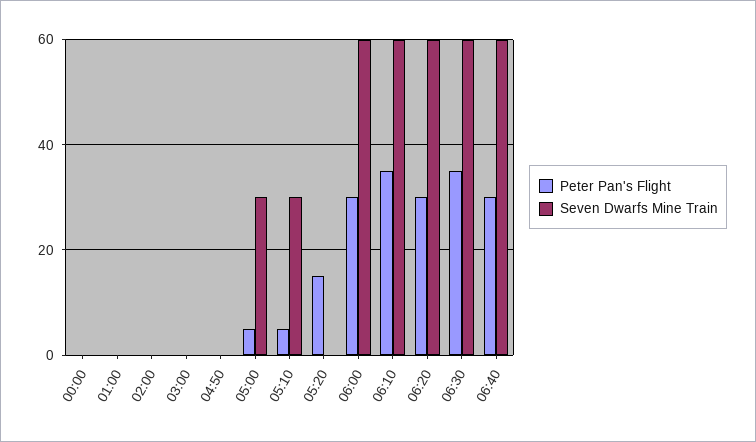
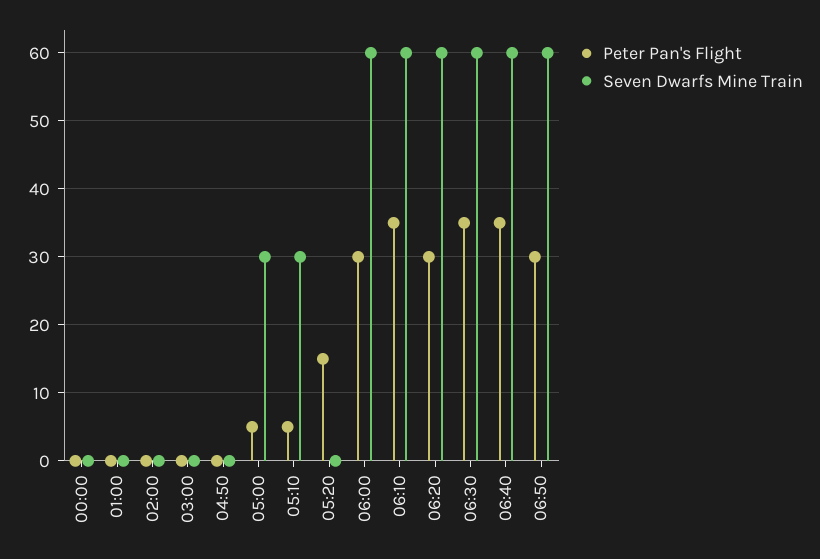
Peter Pan's Flight, 06:40: 30 -> 35
Peter Pan's Flight, 06:50: none -> 30
Seven Dwarfs Mine Train, 06:50: none -> 60

